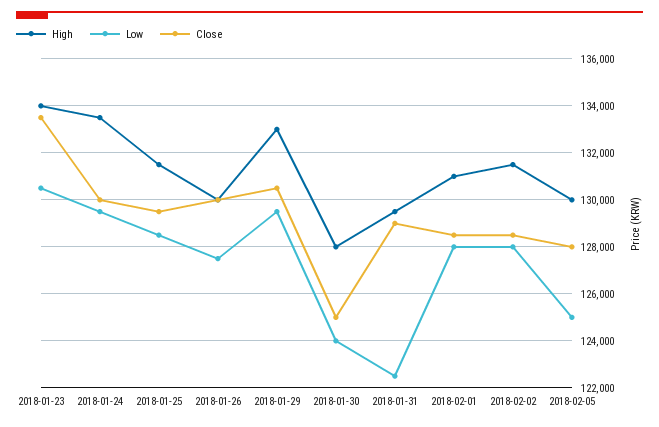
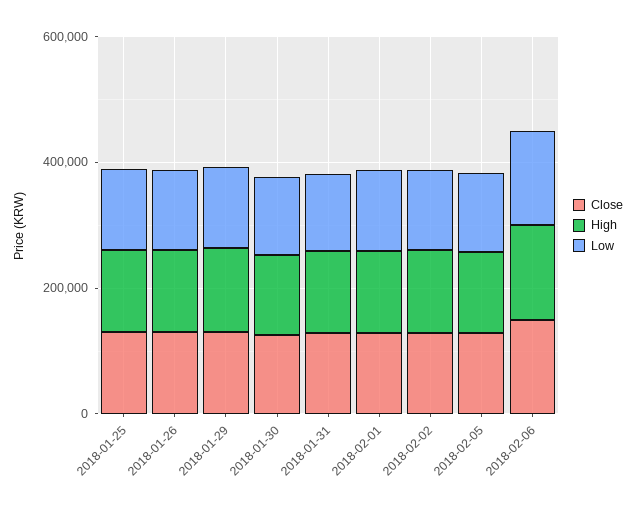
High, 2018-01-23: 134000 -> none
Low, 2018-01-23: 130500 -> none
Close, 2018-01-23: 133500 -> none
High, 2018-01-24: 133500 -> none
Low, 2018-01-24: 129500 -> none
Close, 2018-01-24: 130000 -> none
Close, 2018-02-06: none -> 150000
High, 2018-02-06: none -> 150000
Low, 2018-02-06: none -> 150000

